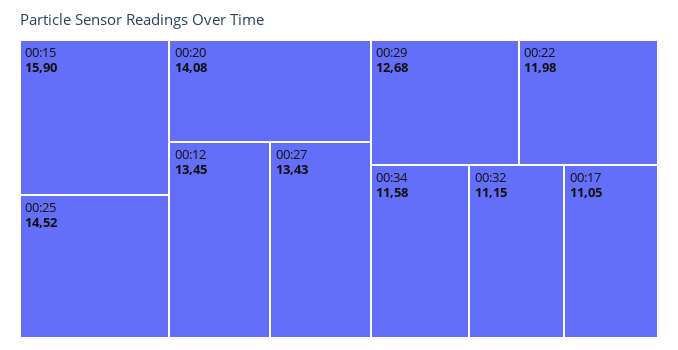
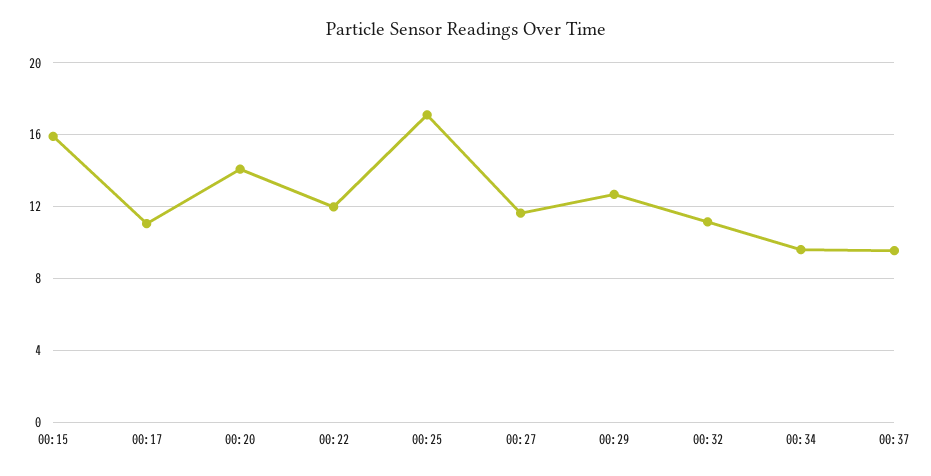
00:25: 14.52 -> 17
00:12: 13.45 -> none
00:27: 13.43 -> 11.5
00:34: 11.58 -> 9.5
00:37: none -> 9.5

